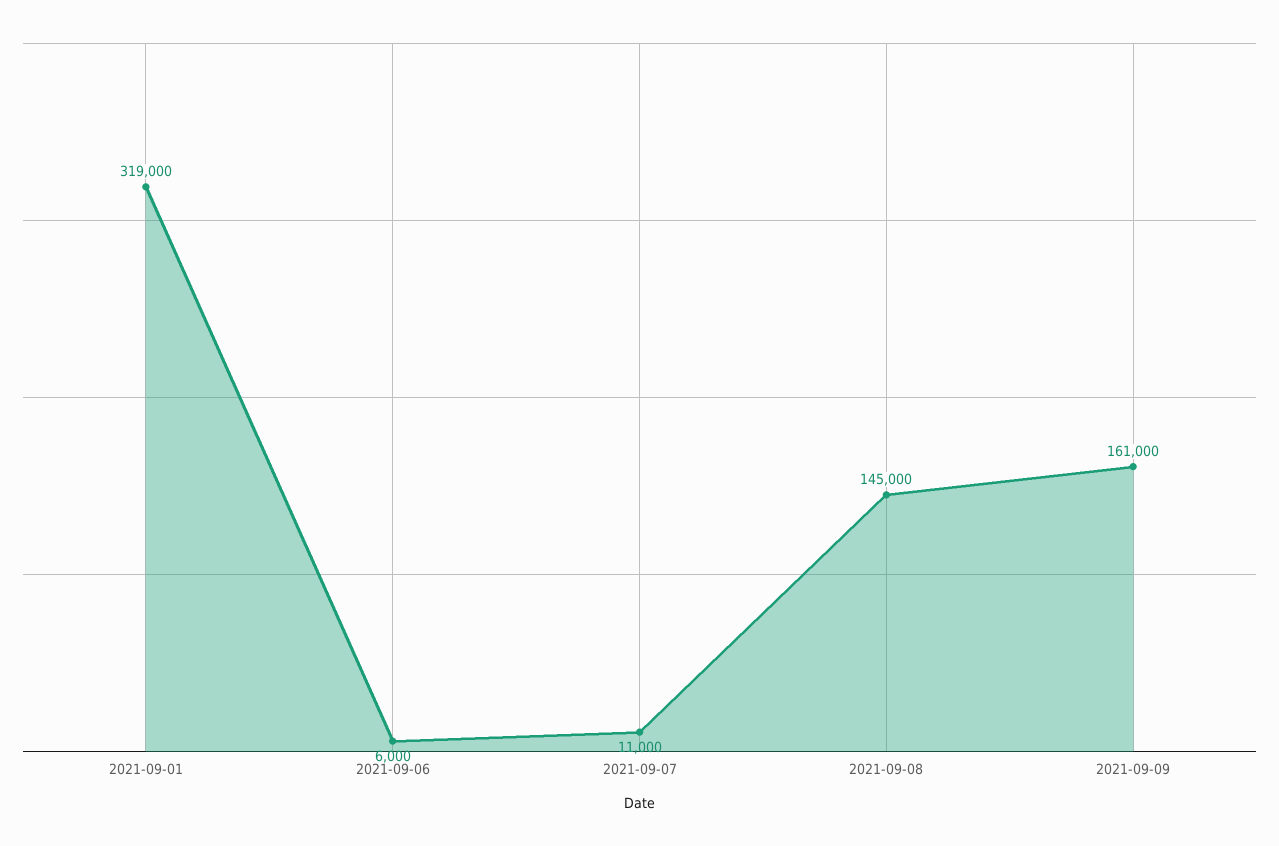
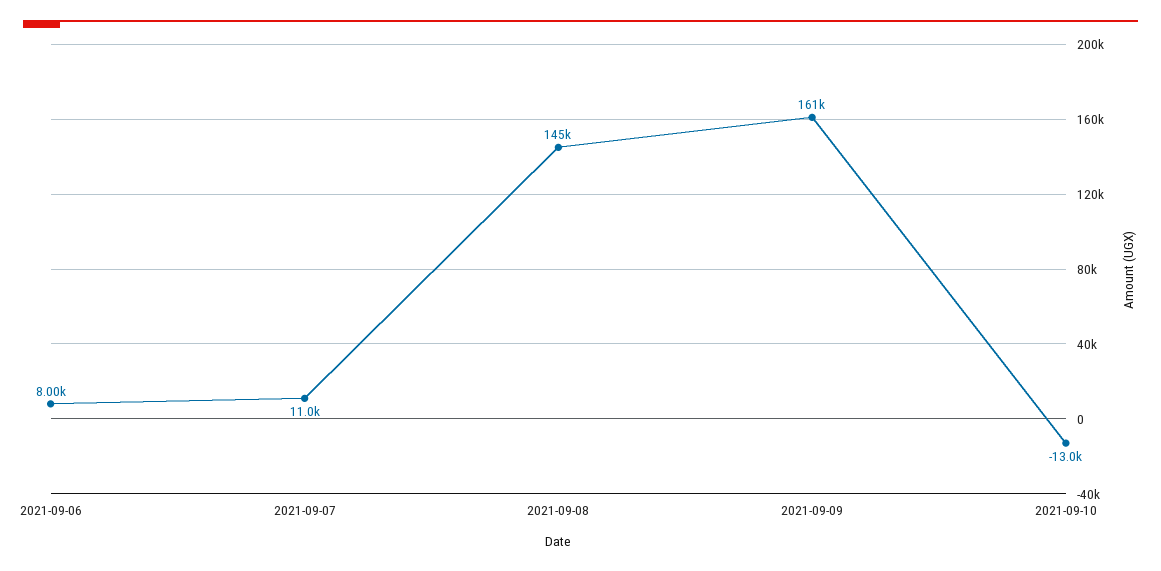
2021-09-01: 319000 -> none
2021-09-06: 6000 -> 8000
2021-09-10: none -> -13000

